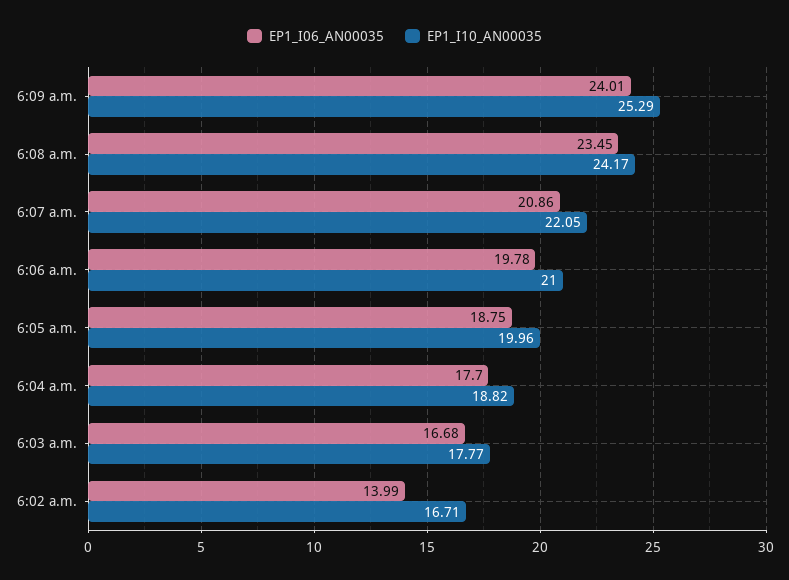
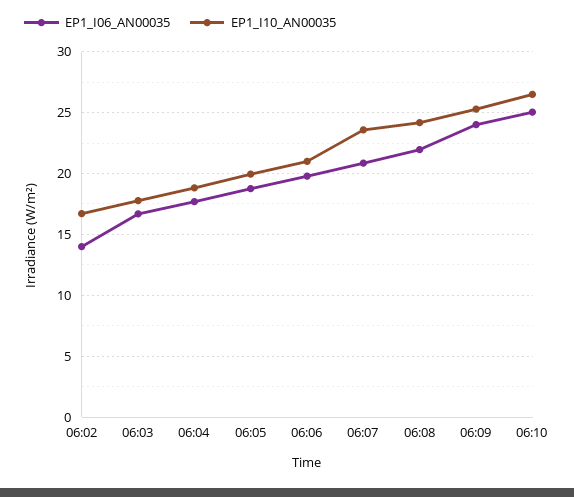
EP1_I06_AN00035, 6:08 a.m.: 23.45 -> 22
EP1_I10_AN00035, 6:07 a.m.: 22.05 -> 23.5
EP1_I06_AN00035, 06:10: none -> 25
EP1_I10_AN00035, 06:10: none -> 26.5

